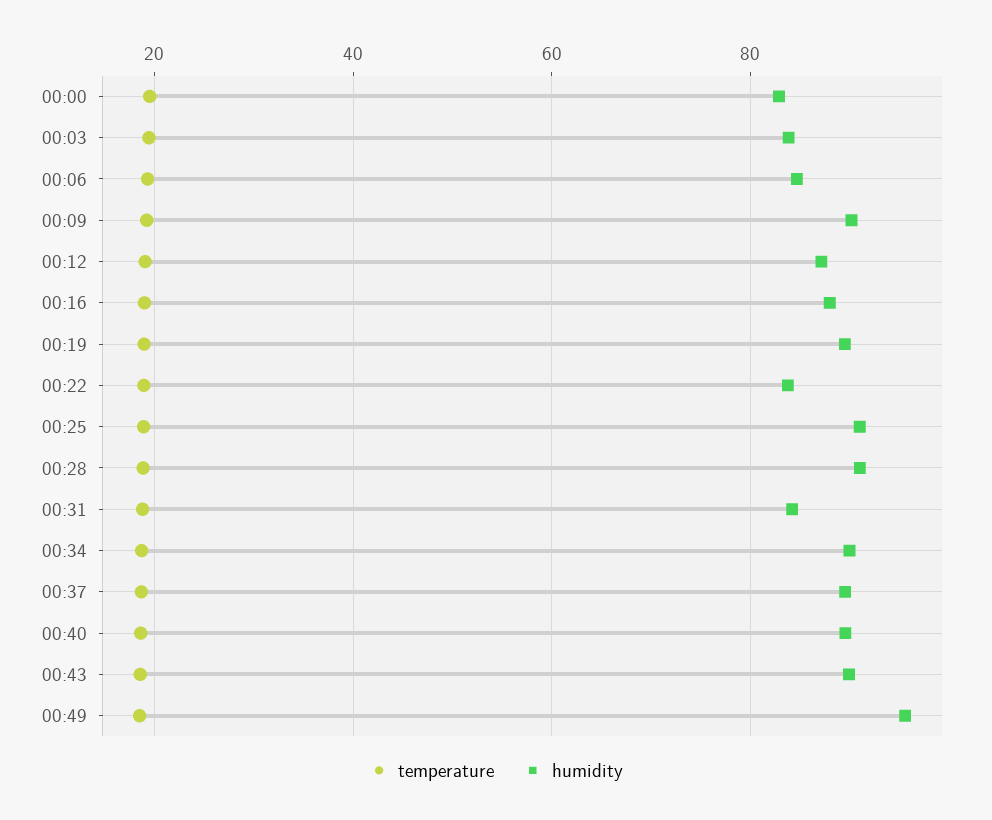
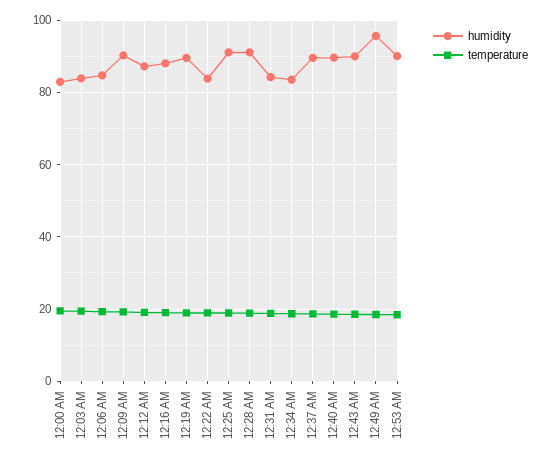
humidity, 00:34: 90 -> 84
humidity, 12:53 AM: none -> 90
temperature, 12:53 AM: none -> 18

